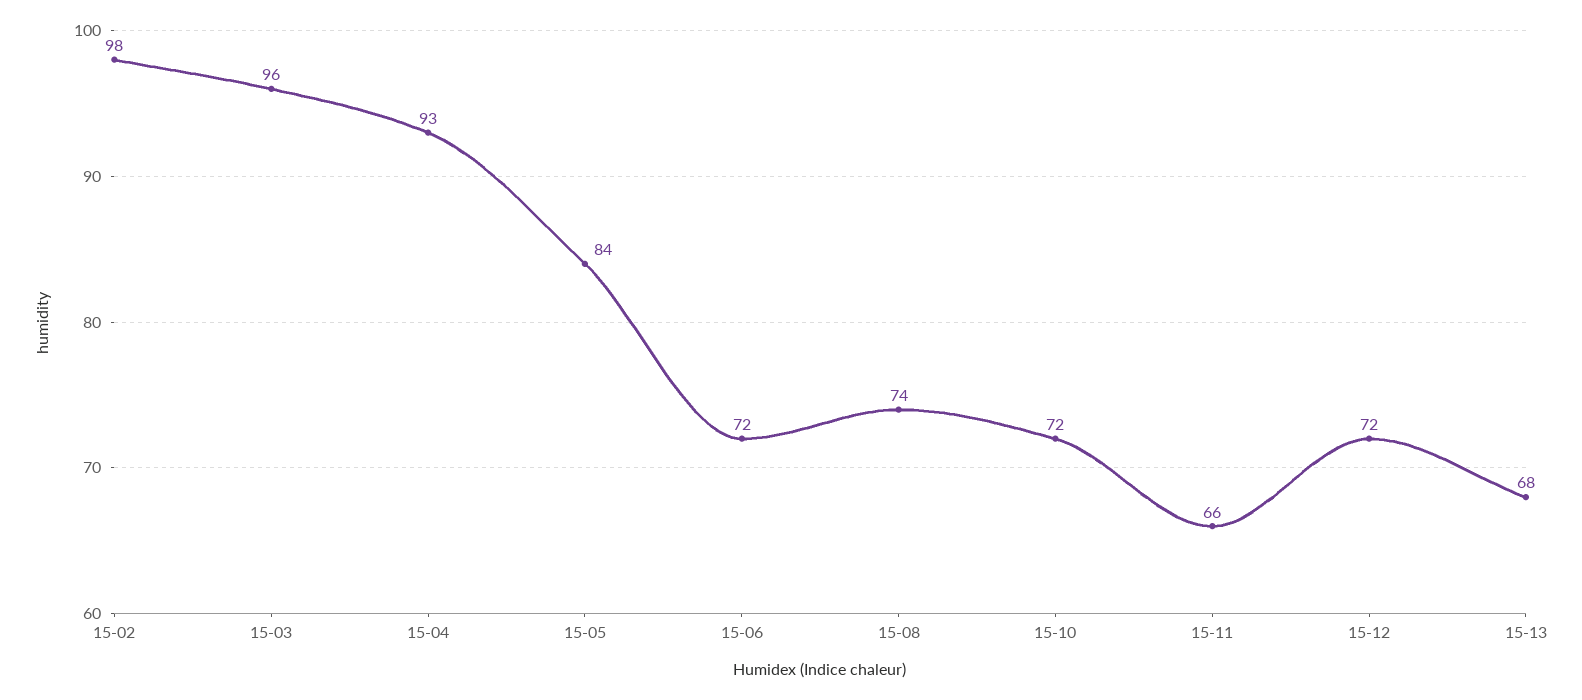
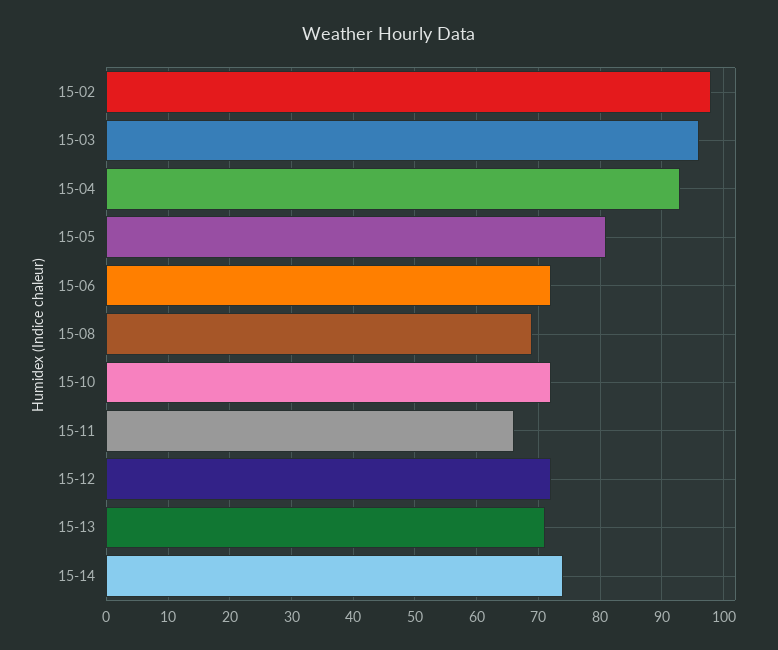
15-05: 84 -> 81
15-08: 74 -> 69
15-13: 68 -> 71
15-14: none -> 74

